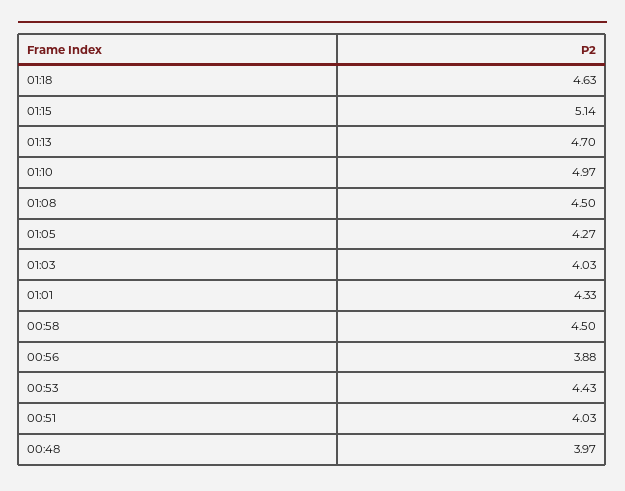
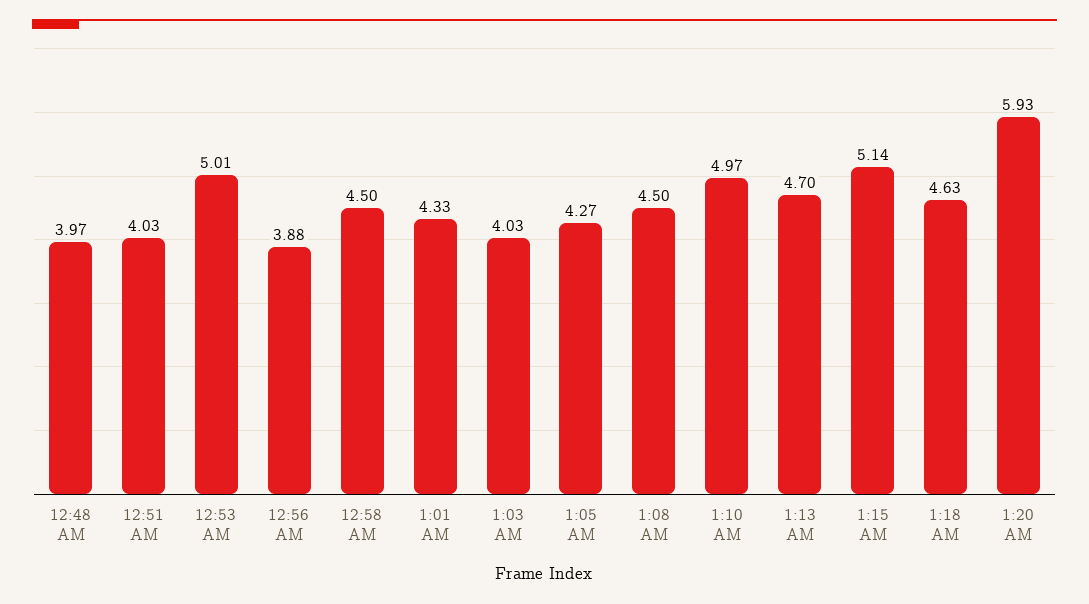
00:53: 4.43 -> 5.01
1:20 AM: none -> 5.93

